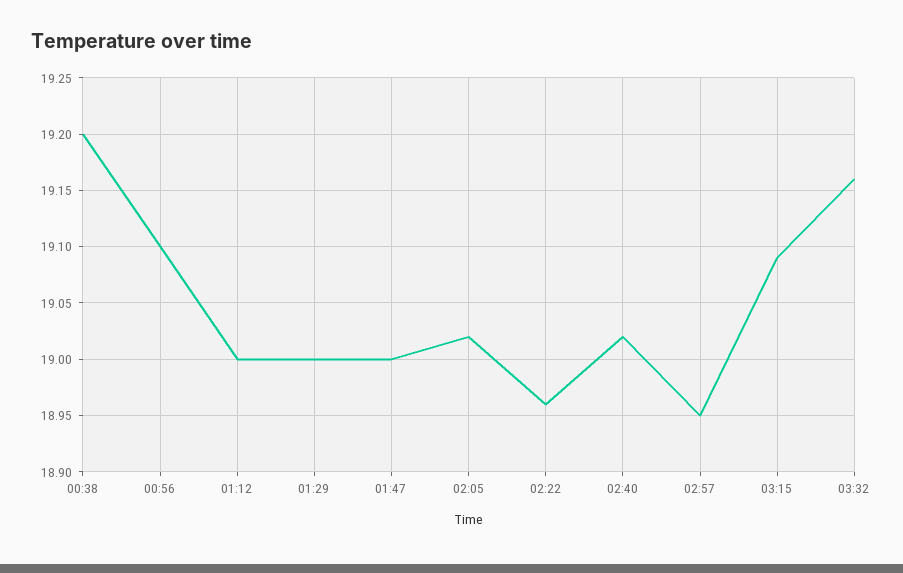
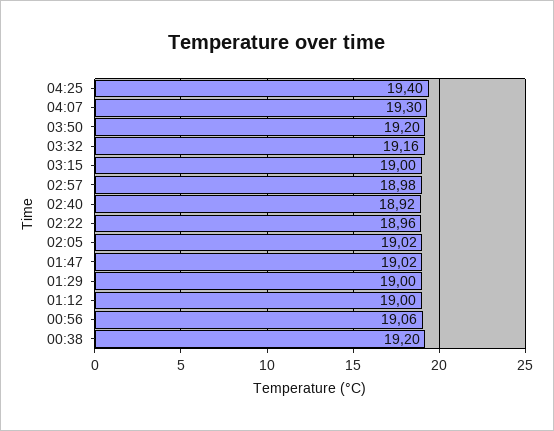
00:56: 19.1 -> 19.06
01:47: 19 -> 19.02
02:40: 19.02 -> 18.92
02:57: 18.95 -> 18.98
03:15: 19.09 -> 19
04:25: none -> 19.4
04:07: none -> 19.3
03:50: none -> 19.2

